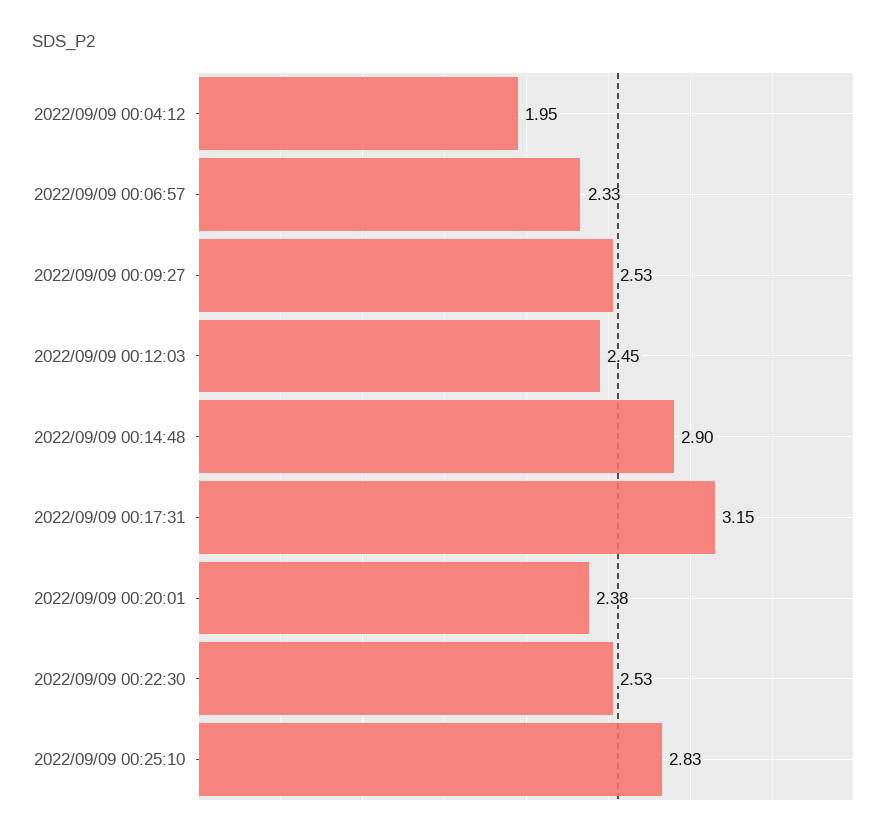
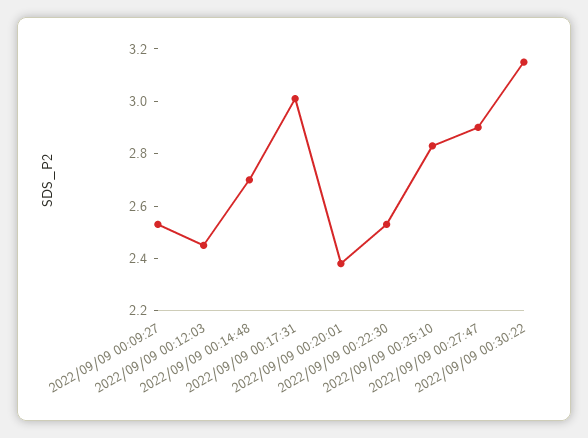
2022/09/09 00:04:12: 1.95 -> none
2022/09/09 00:06:57: 2.33 -> none
2022/09/09 00:14:48: 2.9 -> 2.7
2022/09/09 00:17:31: 3.15 -> 3
2022/09/09 00:27:47: none -> 2.9
2022/09/09 00:30:22: none -> 3.15

